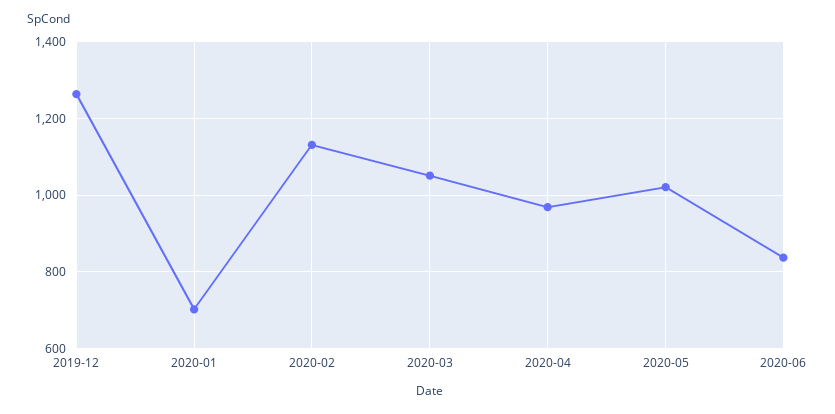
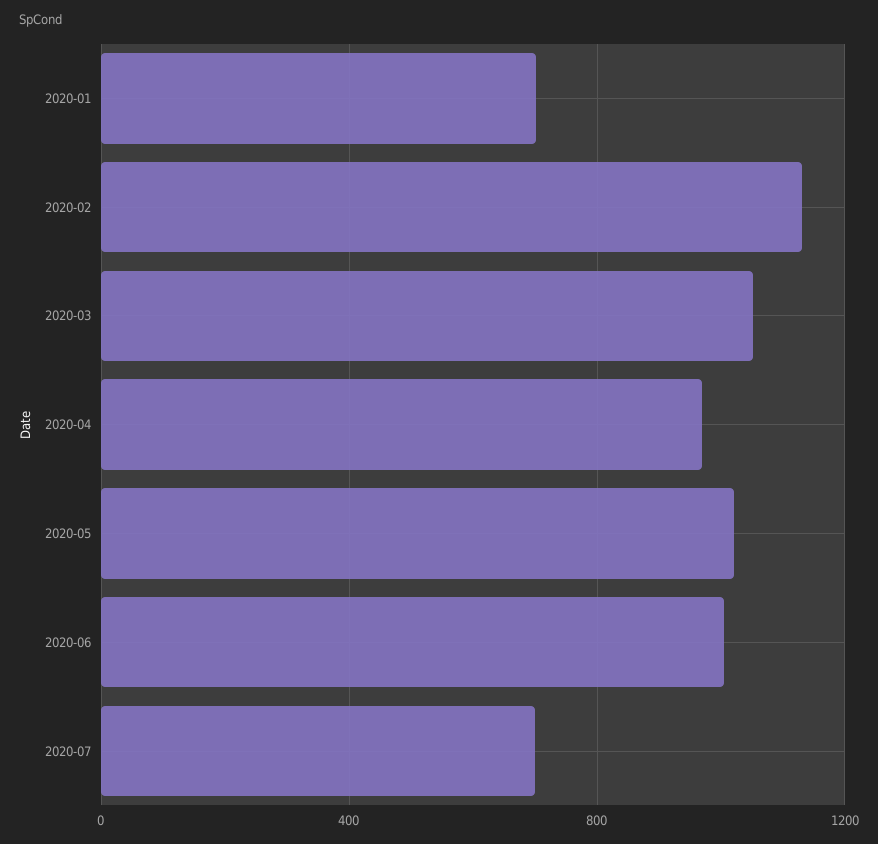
2019-12: 1260 -> none
2020-06: 840 -> 1000
2020-07: none -> 700

